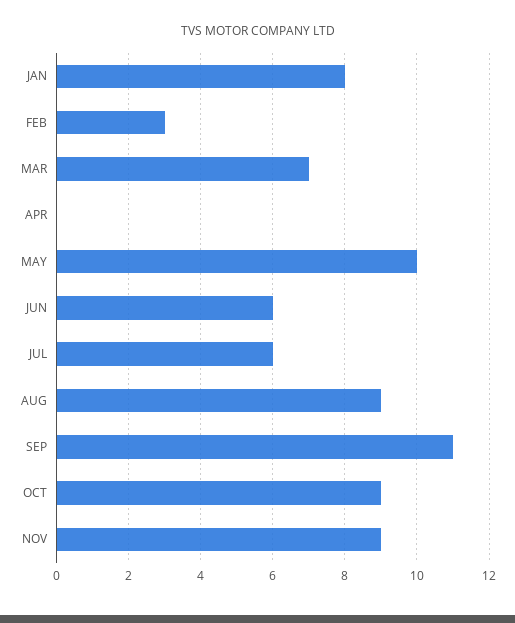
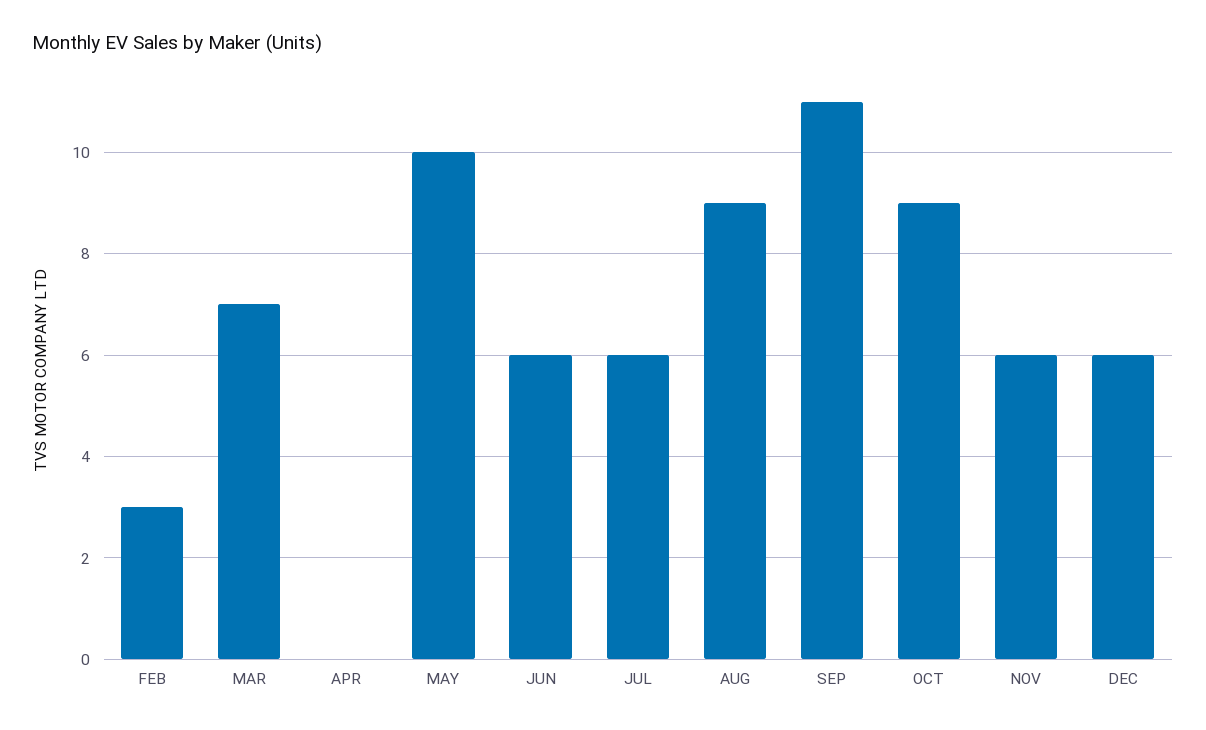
JAN: 8 -> none
NOV: 9 -> 6
DEC: none -> 6

